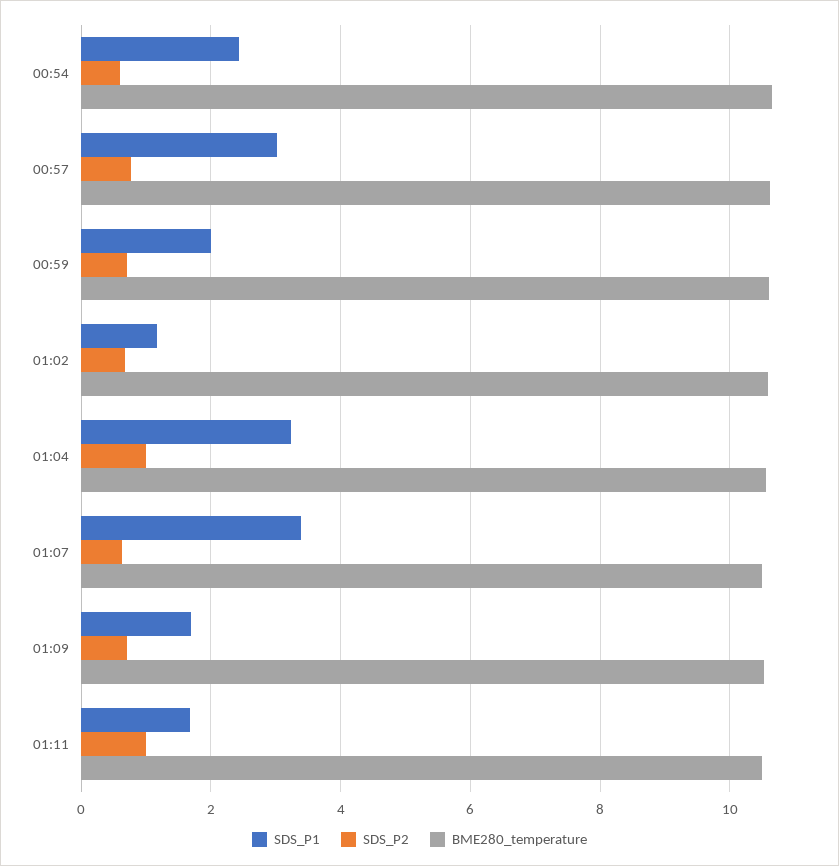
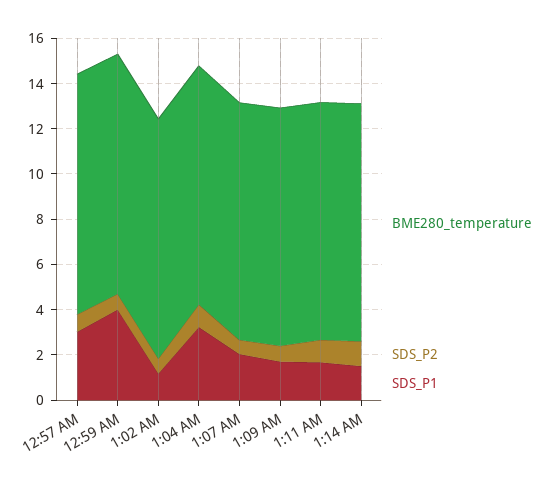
SDS_P1, 00:54: 2.4 -> none
SDS_P2, 00:54: 0.6 -> none
BME280_temperature, 00:54: 10.6 -> none
SDS_P1, 00:59: 2 -> 4
SDS_P1, 01:07: 3.4 -> 2
BME280_temperature, 1:14 AM: none -> 10.5
SDS_P2, 1:14 AM: none -> 1
SDS_P1, 1:14 AM: none -> 1.5

